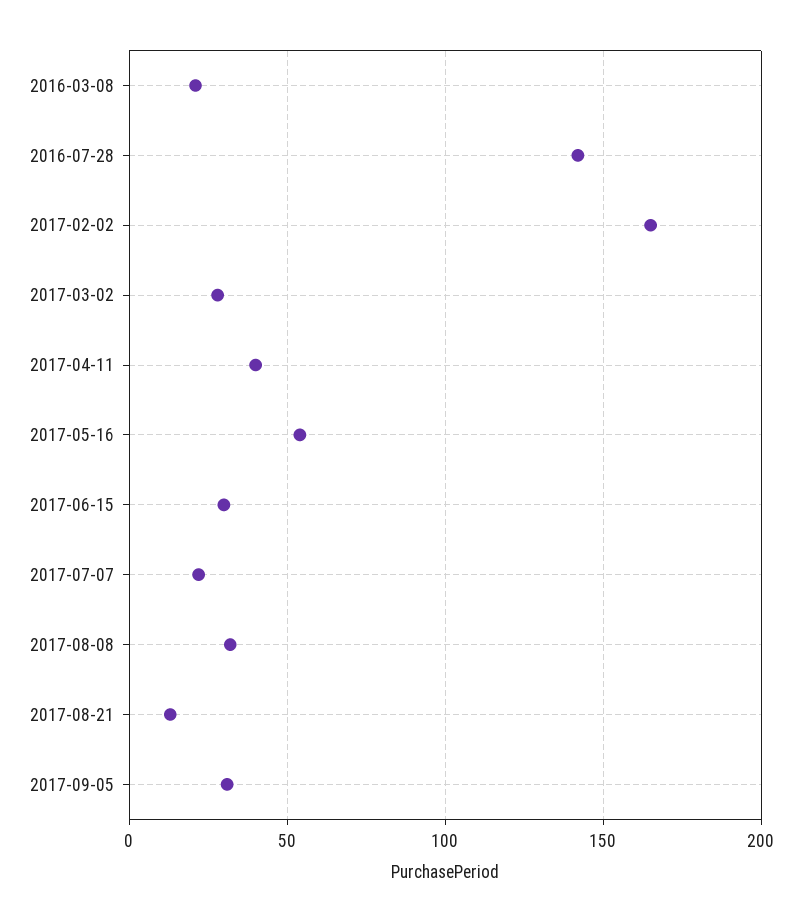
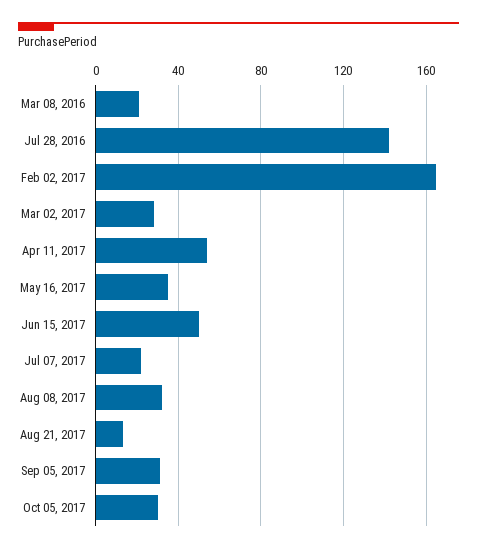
2017-04-11: 40 -> 55
2017-05-16: 55 -> 35
2017-06-15: 30 -> 50
Oct 05, 2017: none -> 30

